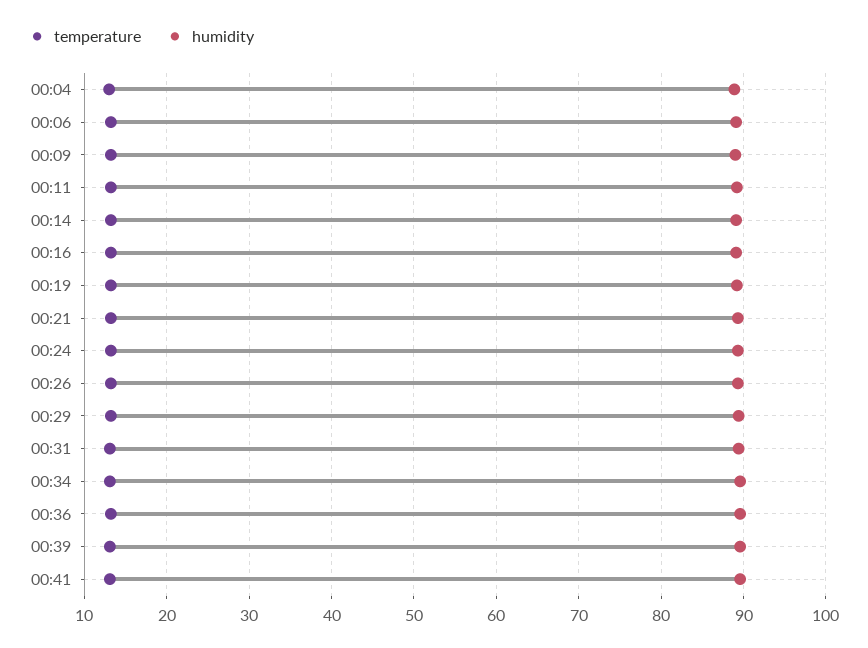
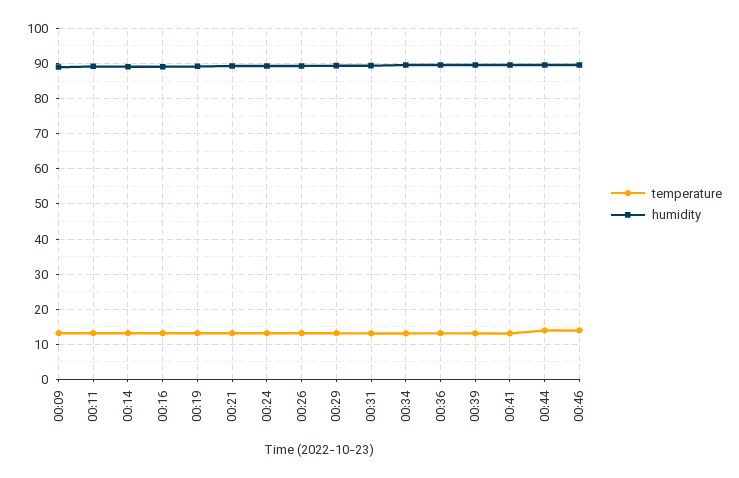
temperature, 00:04: 13 -> none
humidity, 00:04: 89 -> none
temperature, 00:06: 13 -> none
humidity, 00:06: 89 -> none
temperature, 00:44: none -> 14
humidity, 00:44: none -> 90
temperature, 00:46: none -> 14
humidity, 00:46: none -> 90

